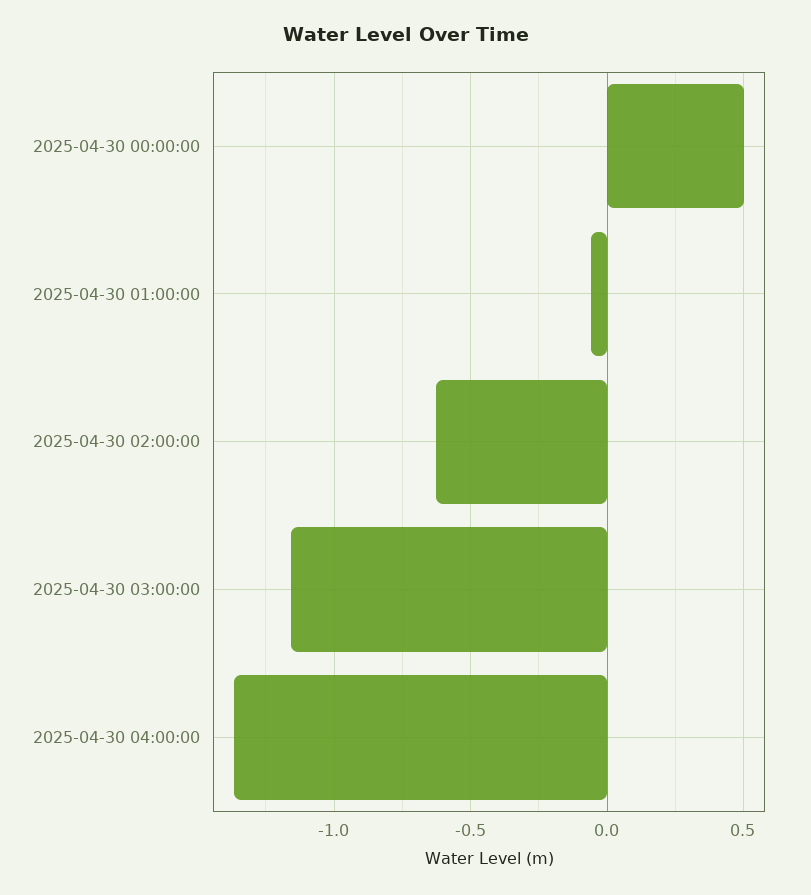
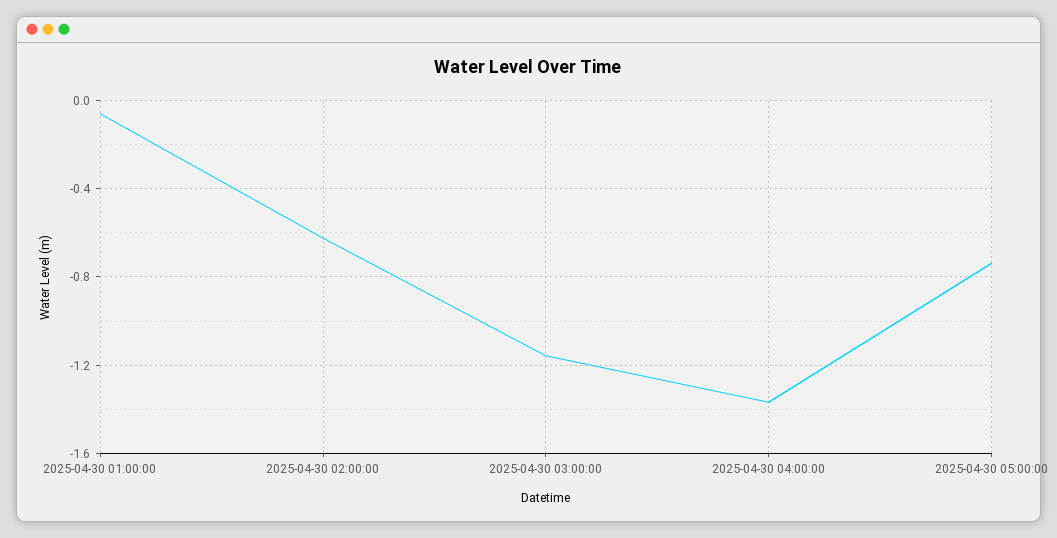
2025-04-30 00:00:00: 0.5 -> none
2025-04-30 05:00:00: none -> -0.75

